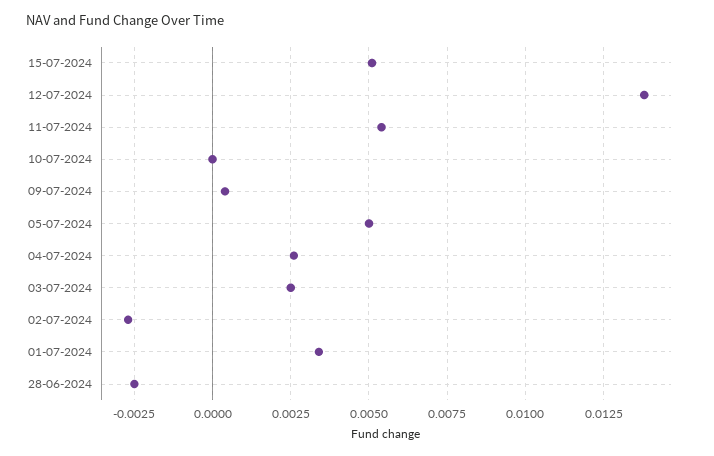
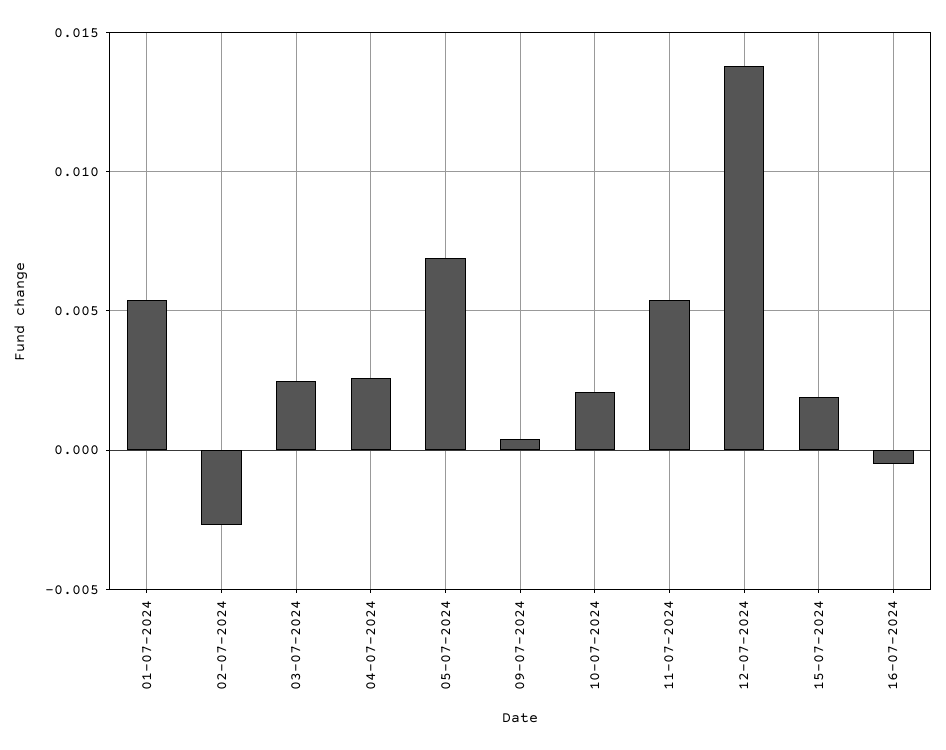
15-07-2024: 0.005 -> 0.002
10-07-2024: 0 -> 0.002
05-07-2024: 0.005 -> 0.007
01-07-2024: 0.0035 -> 0.0055
28-06-2024: -0.0025 -> none
16-07-2024: none -> -0.0005

